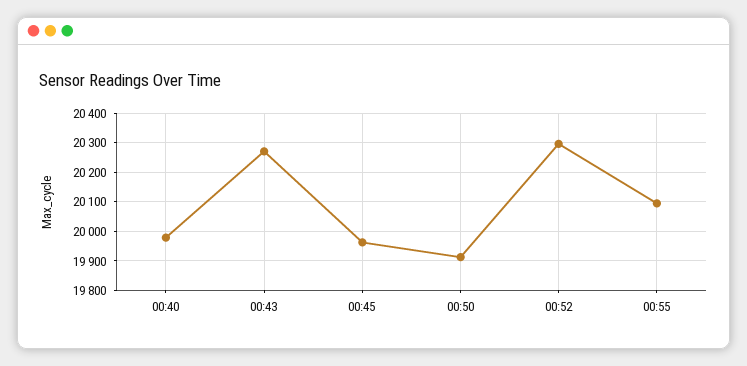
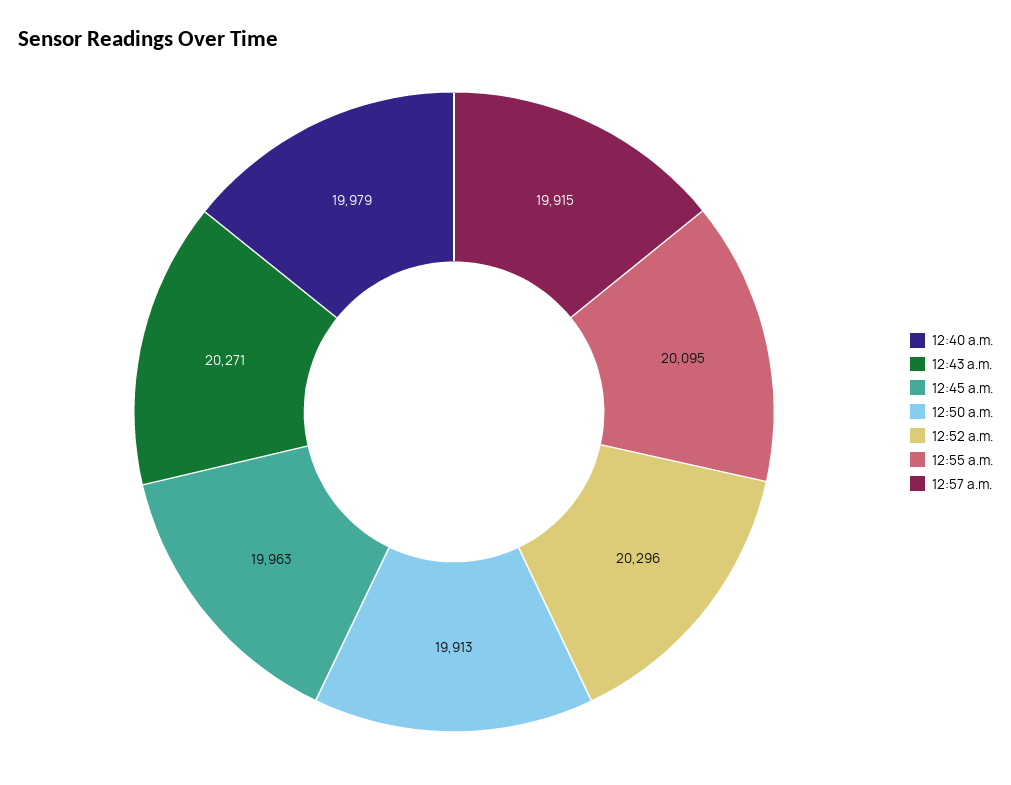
12:57 a.m.: none -> 19915

